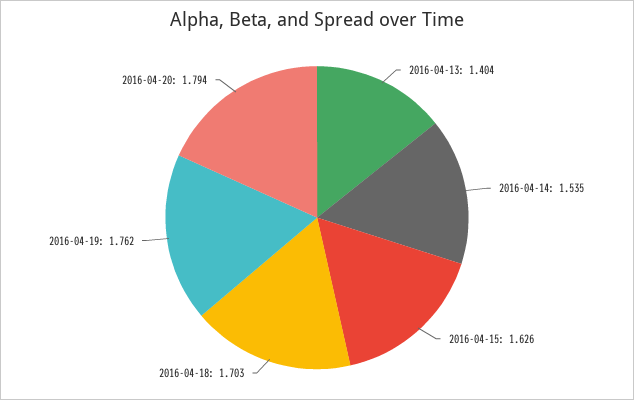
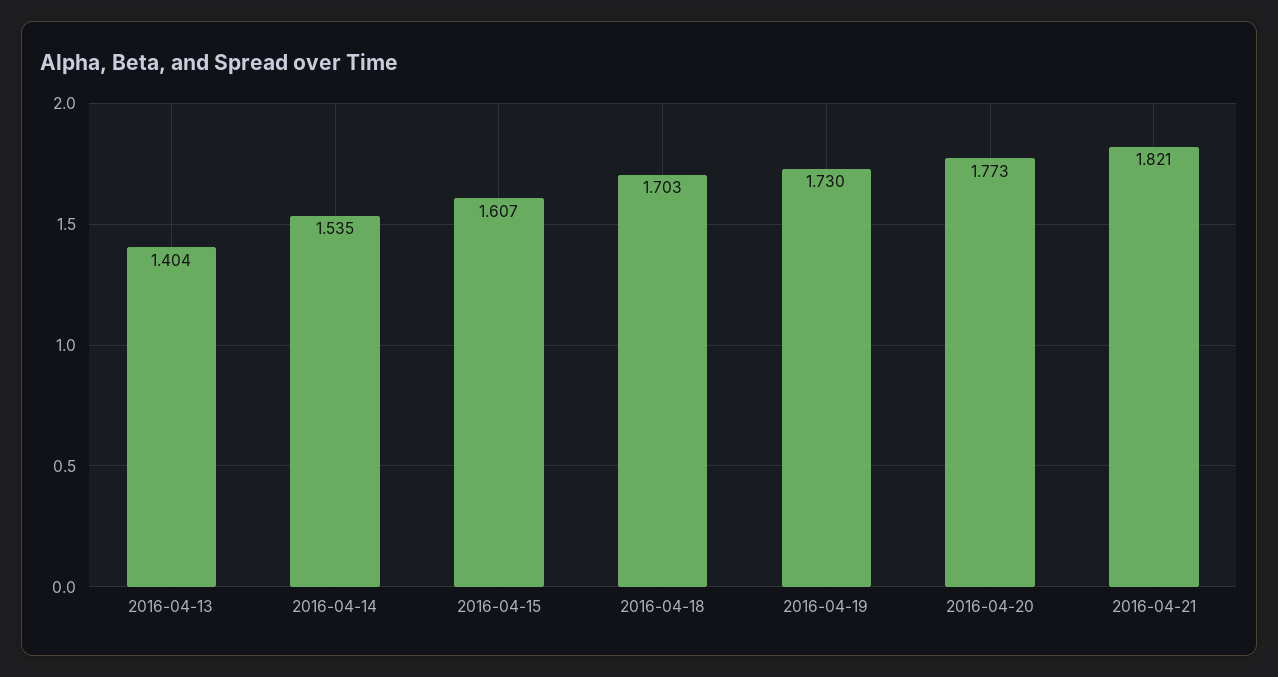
2016-04-15: 1.626 -> 1.607
2016-04-19: 1.762 -> 1.73
2016-04-20: 1.794 -> 1.773
2016-04-21: none -> 1.821

